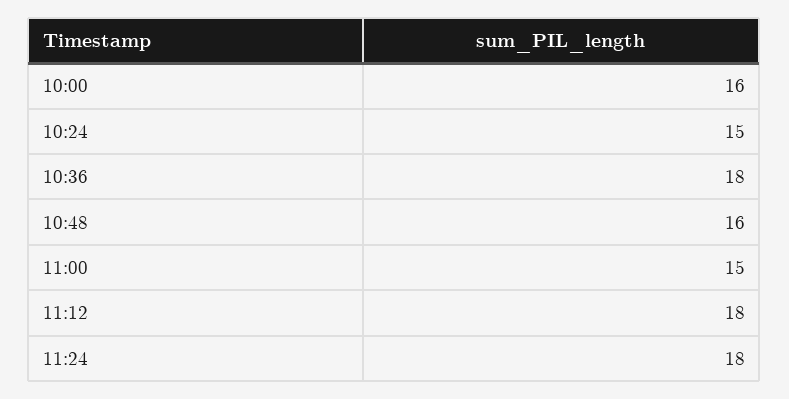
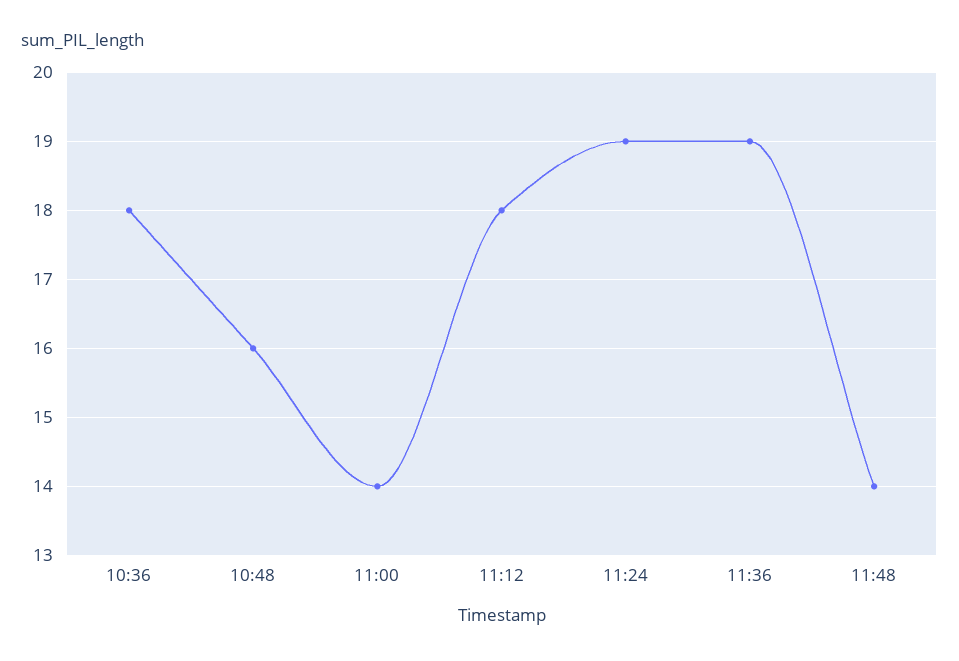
10:00: 16 -> none
10:24: 15 -> none
11:00: 15 -> 14
11:24: 18 -> 19
11:36: none -> 19
11:48: none -> 14

